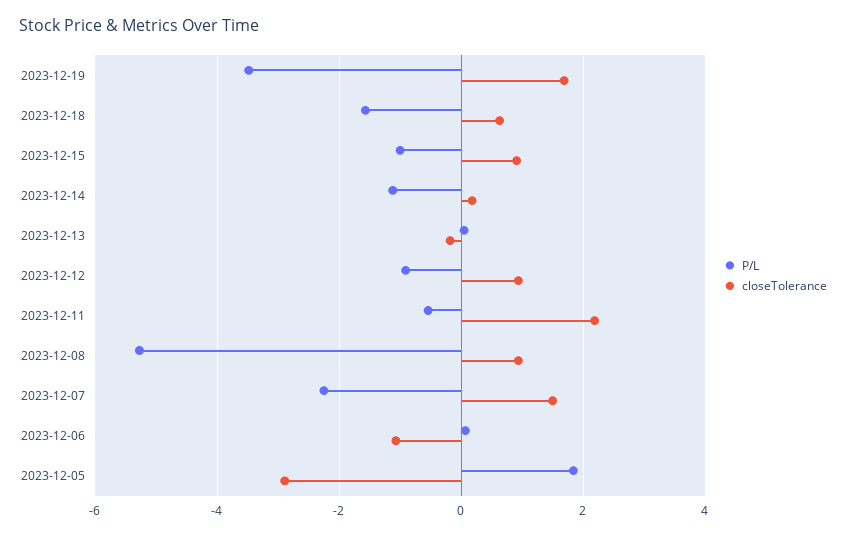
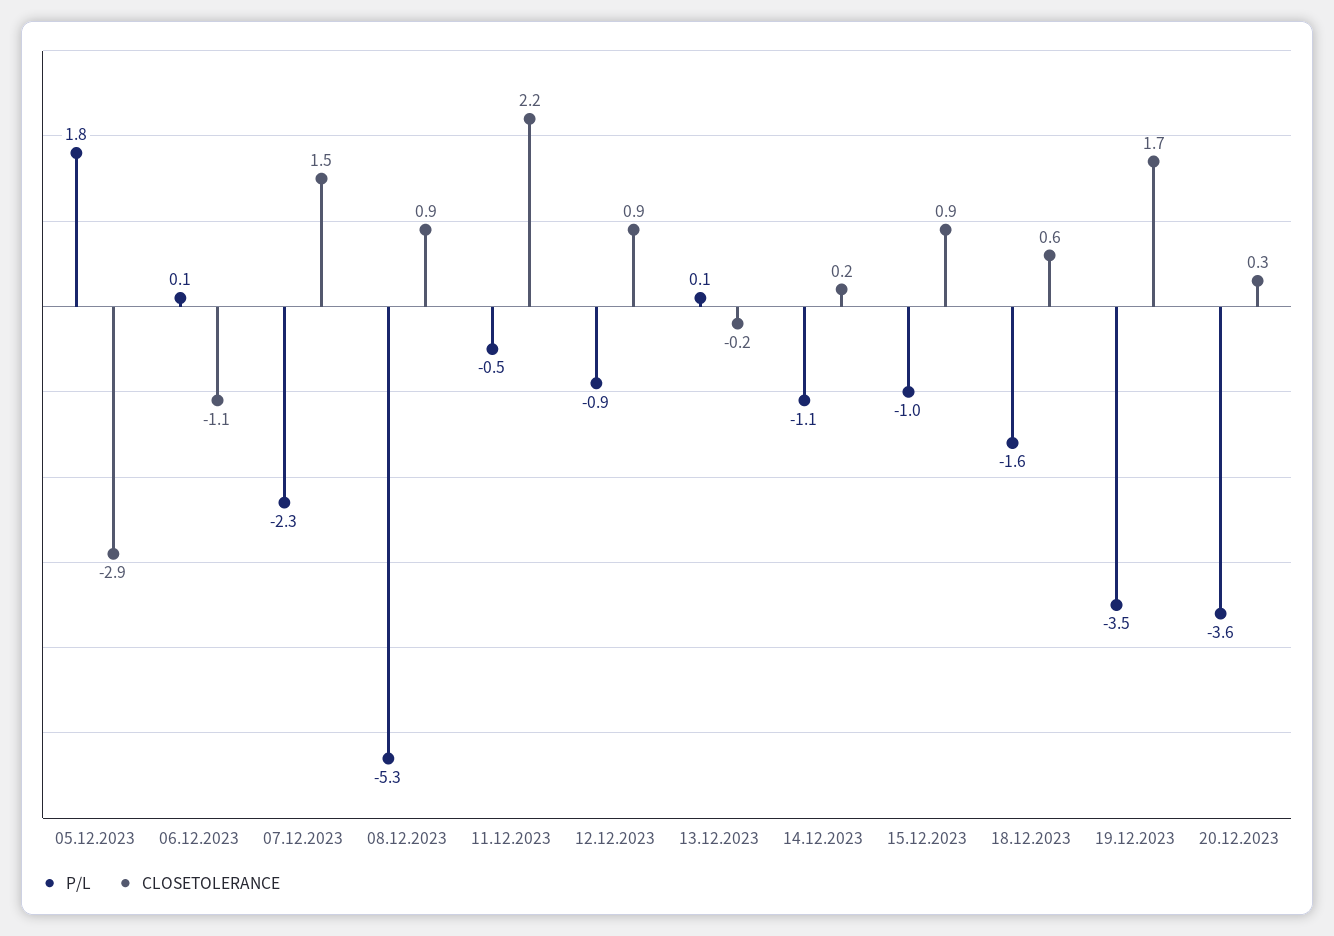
P/L, 20.12.2023: none -> -3.6
closeTolerance, 20.12.2023: none -> 0.3

